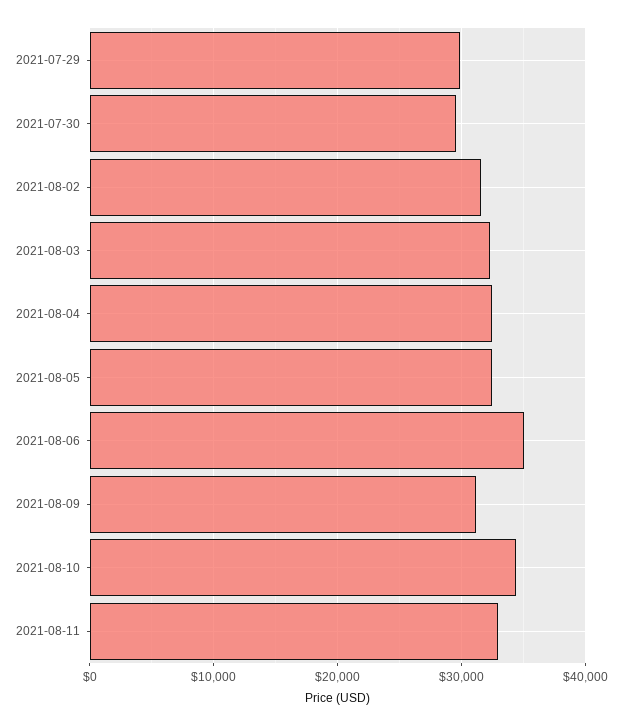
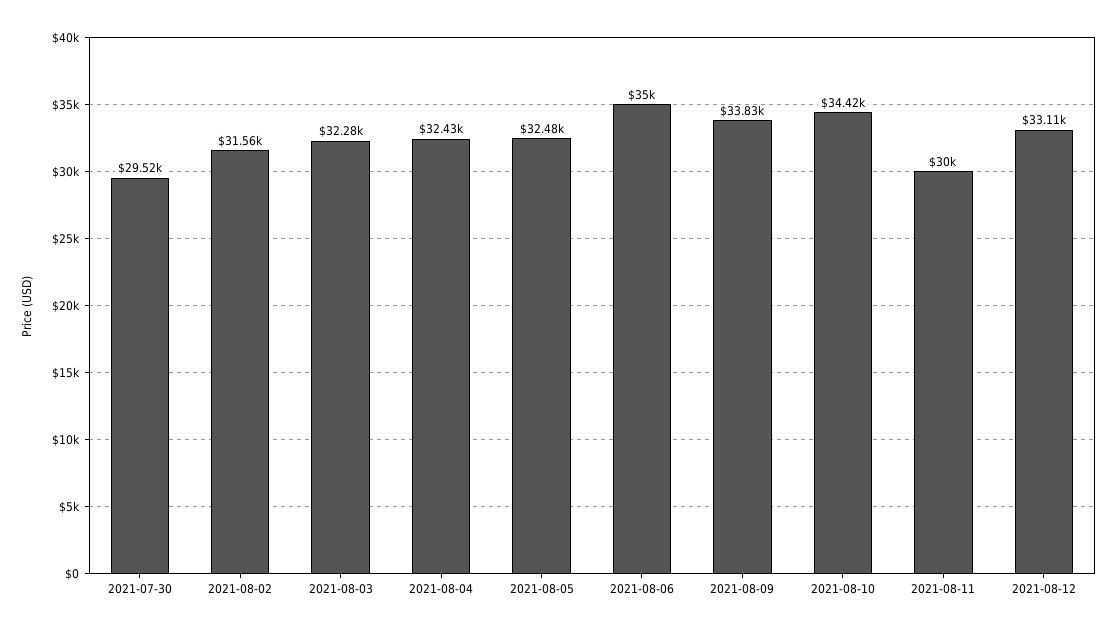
2021-07-29: 30000 -> none
2021-08-09: 31000 -> 33830
2021-08-11: 33000 -> 30000
2021-08-12: none -> 33110

